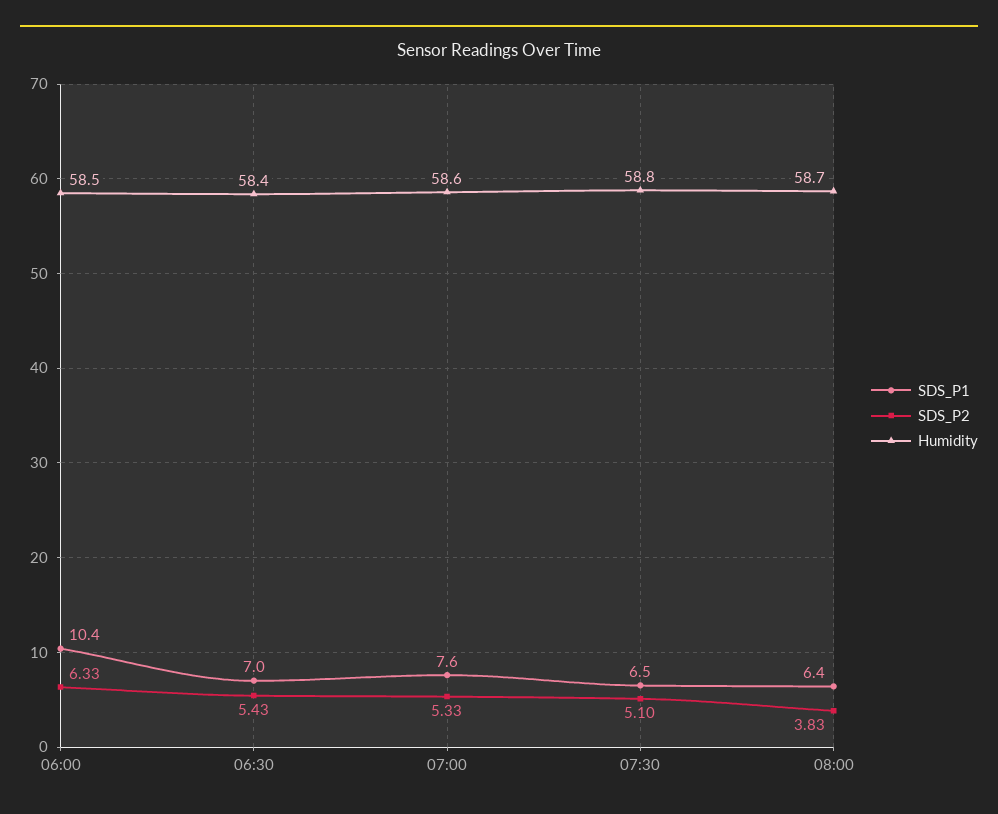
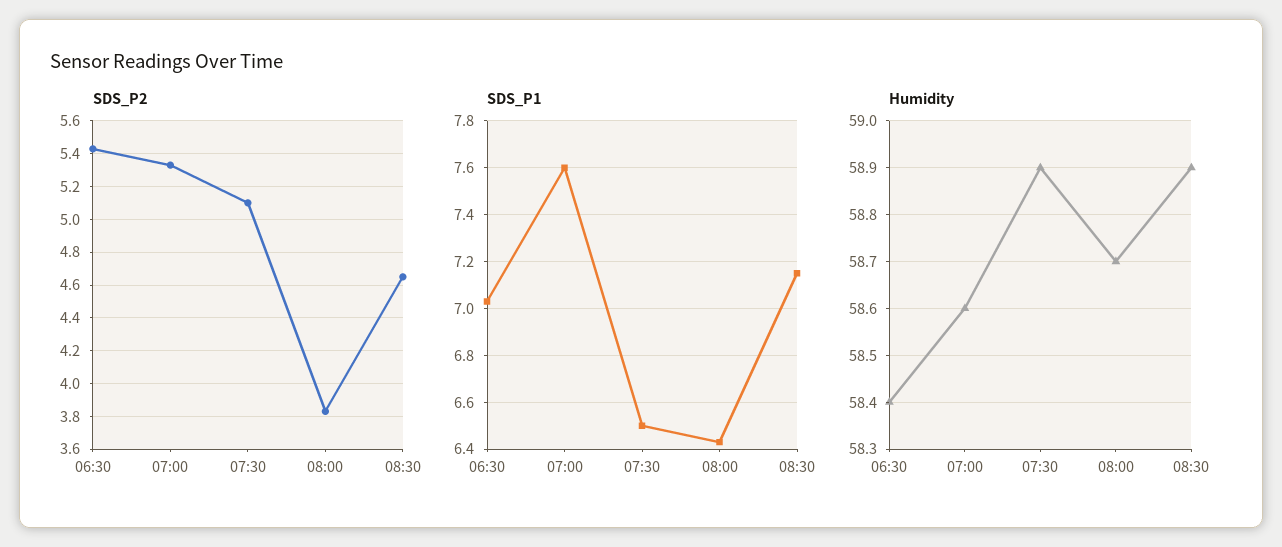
SDS_P1, 06:00: 10.4 -> none
SDS_P2, 06:00: 6.33 -> none
Humidity, 06:00: 58.5 -> none
Humidity, 07:30: 58.8 -> 58.9
SDS_P2, 08:30: none -> 4.65
SDS_P1, 08:30: none -> 7.15
Humidity, 08:30: none -> 58.9

